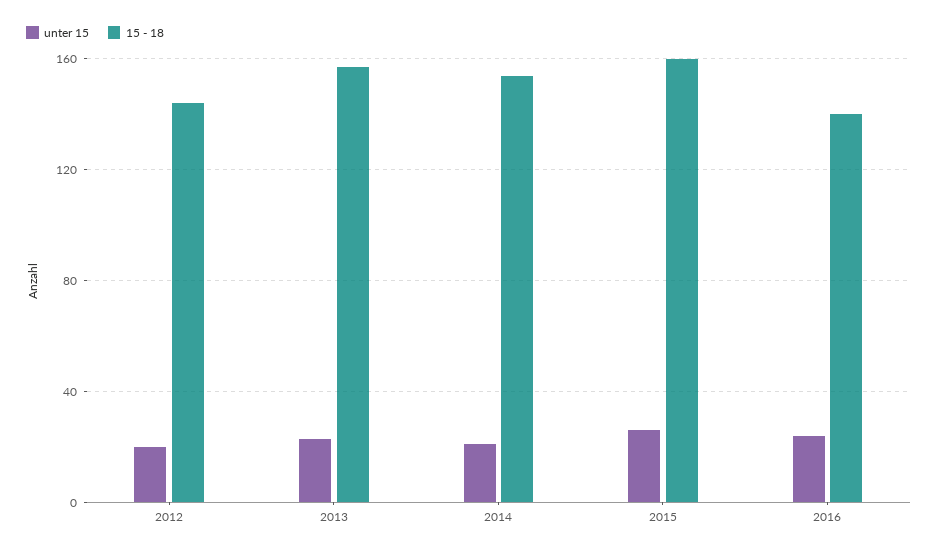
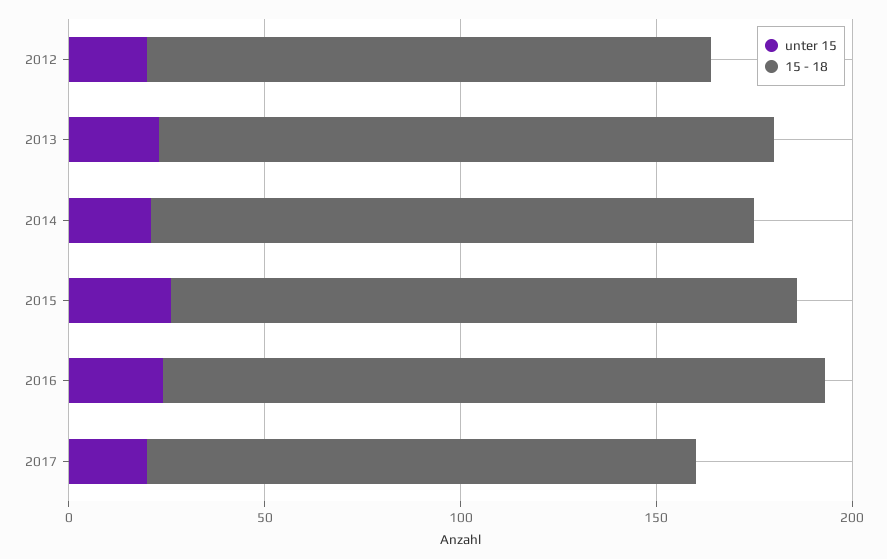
15 - 18, 2016: 140 -> 170
unter 15, 2017: none -> 20
15 - 18, 2017: none -> 140

